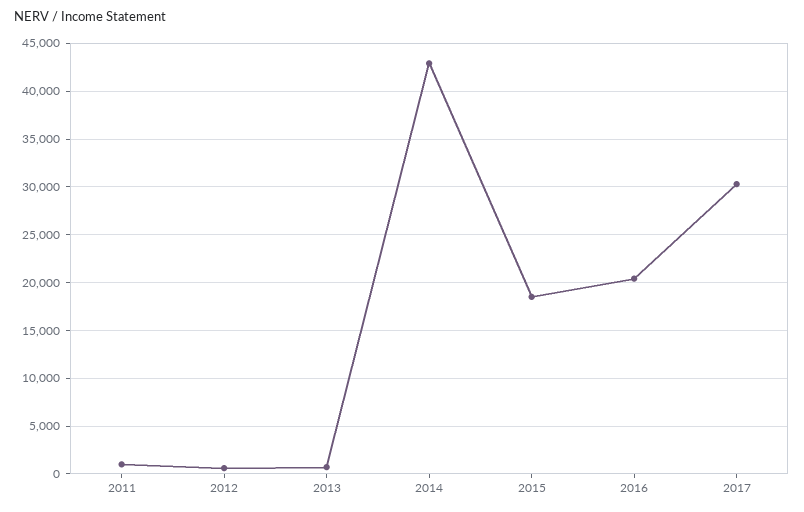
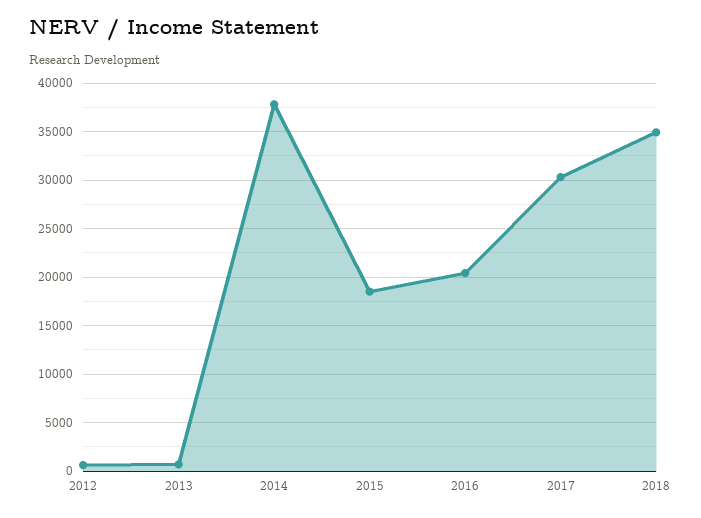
2011: 1000 -> none
2014: 43000 -> 38000
2018: none -> 35000

